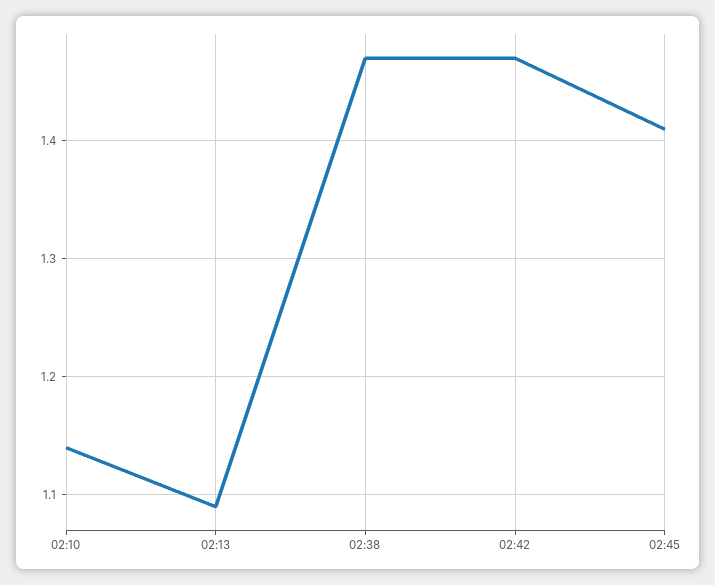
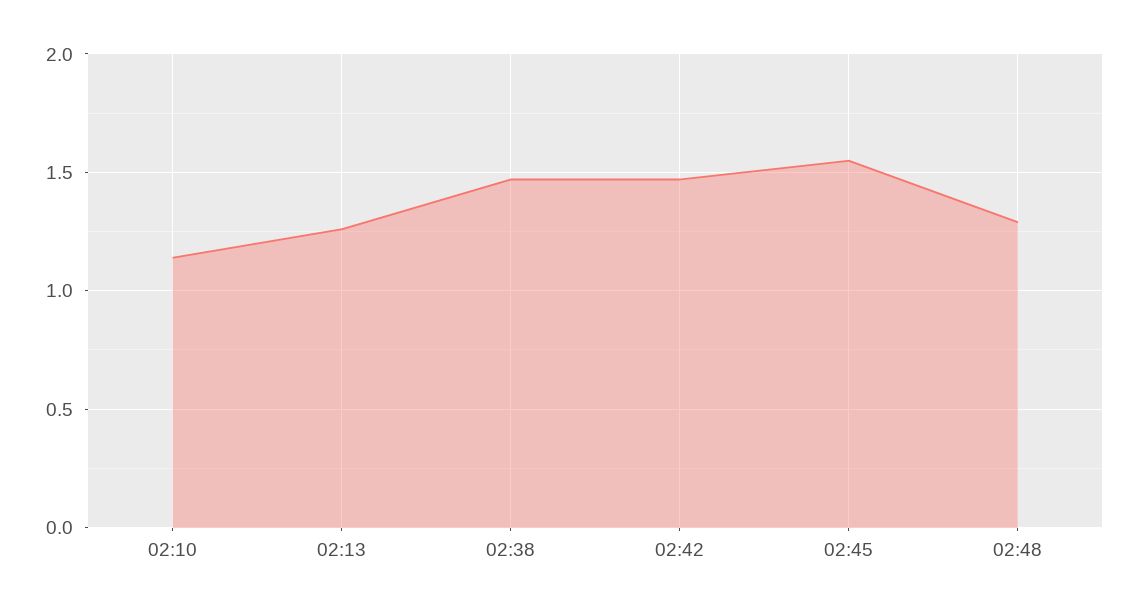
02:13: 1.09 -> 1.25
02:45: 1.41 -> 1.55
02:48: none -> 1.3

